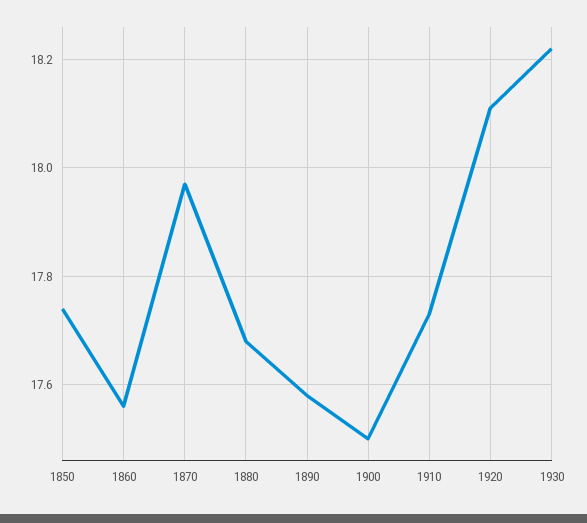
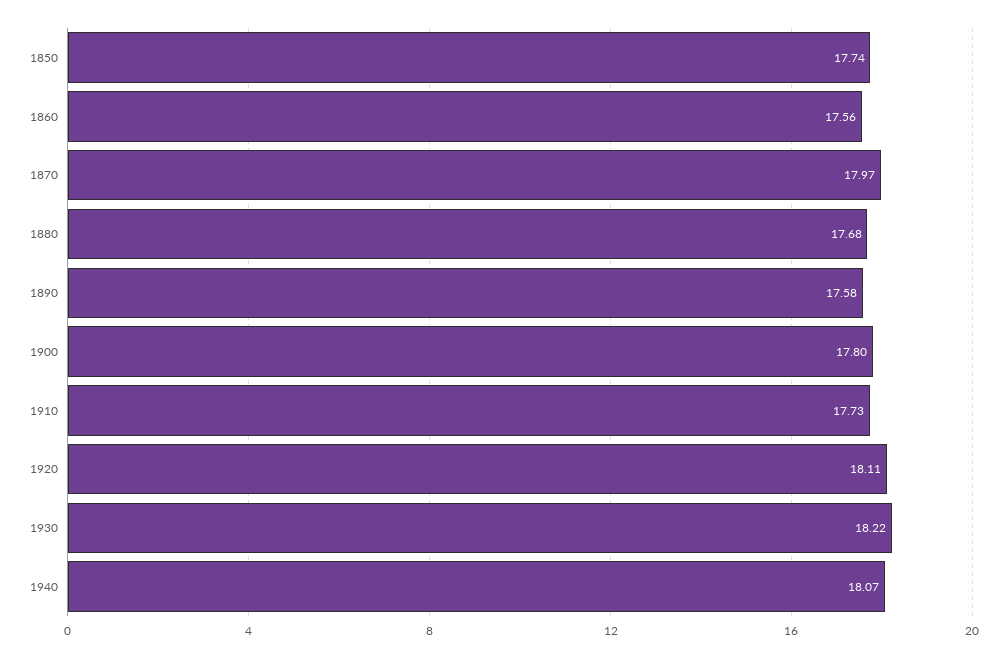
1900: 17.5 -> 17.8
1940: none -> 18.07

